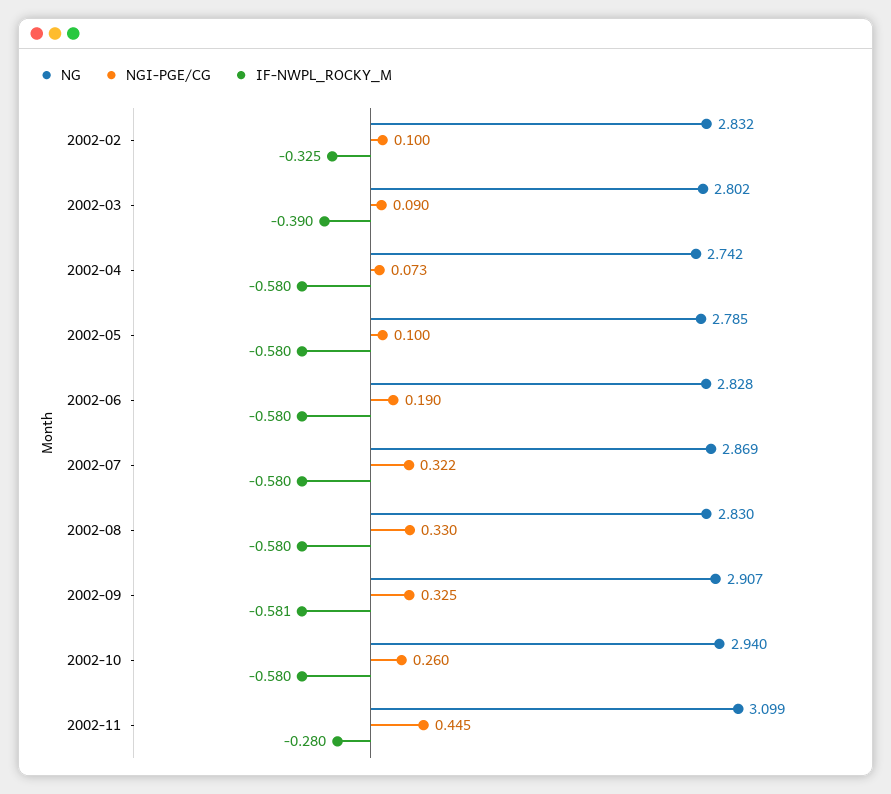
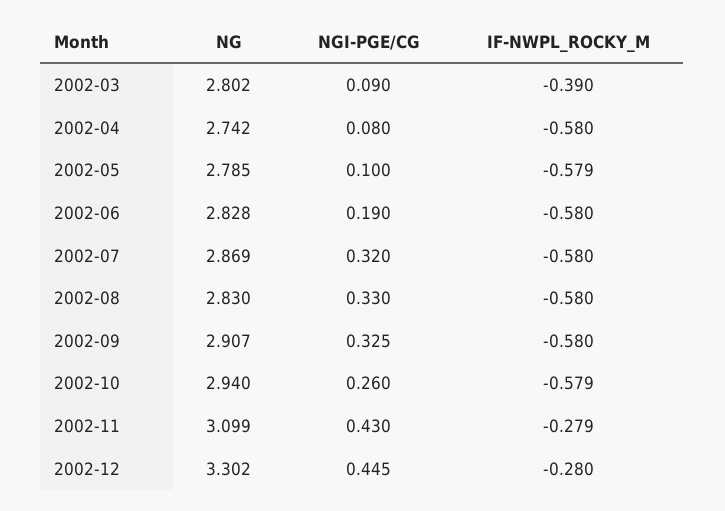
NG, 2002-02: 2.832 -> none
NGI-PGE/CG, 2002-02: 0.1 -> none
IF-NWPL_ROCKY_M, 2002-02: -0.325 -> none
NGI-PGE/CG, 2002-04: 0.073 -> 0.08
IF-NWPL_ROCKY_M, 2002-05: -0.58 -> -0.579
NGI-PGE/CG, 2002-07: 0.322 -> 0.32
IF-NWPL_ROCKY_M, 2002-09: -0.581 -> -0.58
IF-NWPL_ROCKY_M, 2002-10: -0.58 -> -0.579
NGI-PGE/CG, 2002-11: 0.445 -> 0.43
IF-NWPL_ROCKY_M, 2002-11: -0.28 -> -0.279
NG, 2002-12: none -> 3.302
NGI-PGE/CG, 2002-12: none -> 0.445
IF-NWPL_ROCKY_M, 2002-12: none -> -0.28

